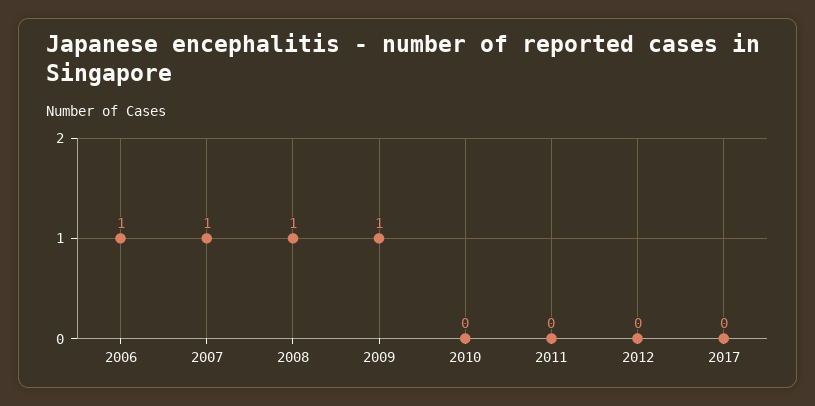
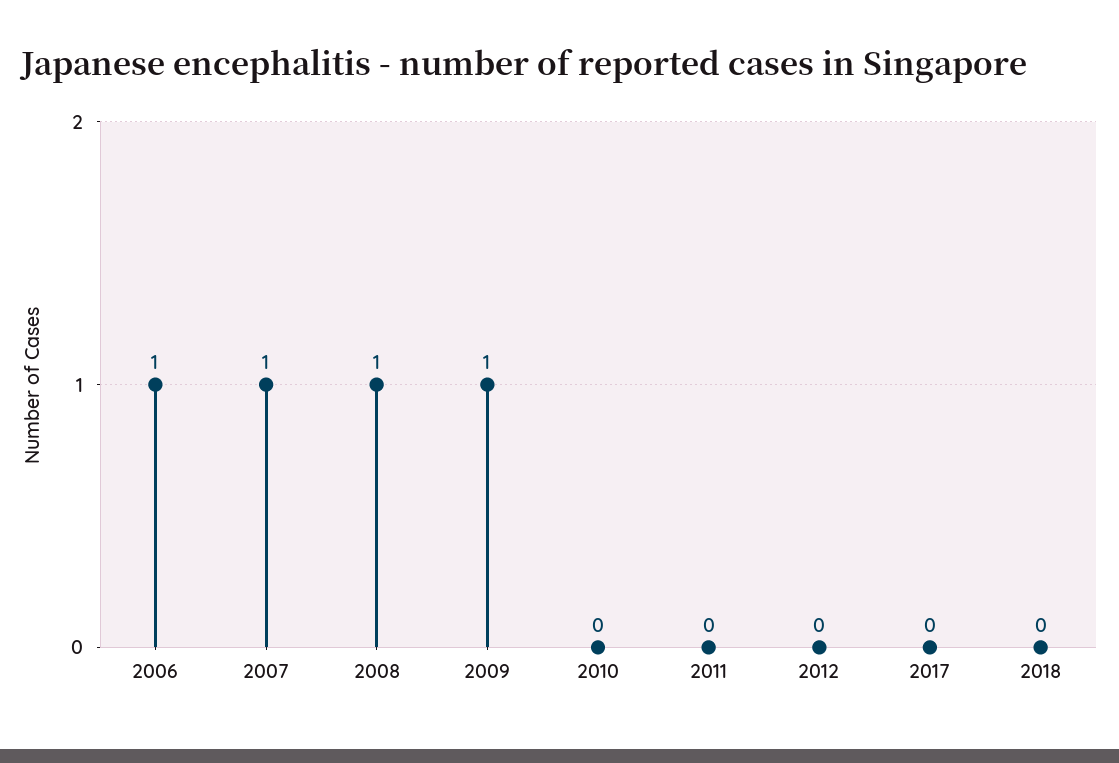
2018: none -> 0

